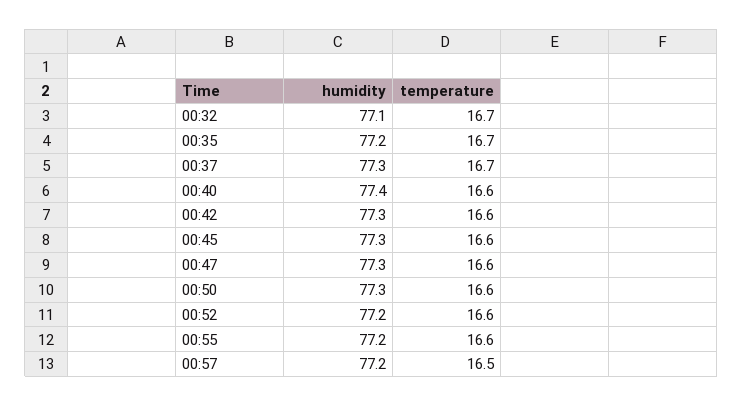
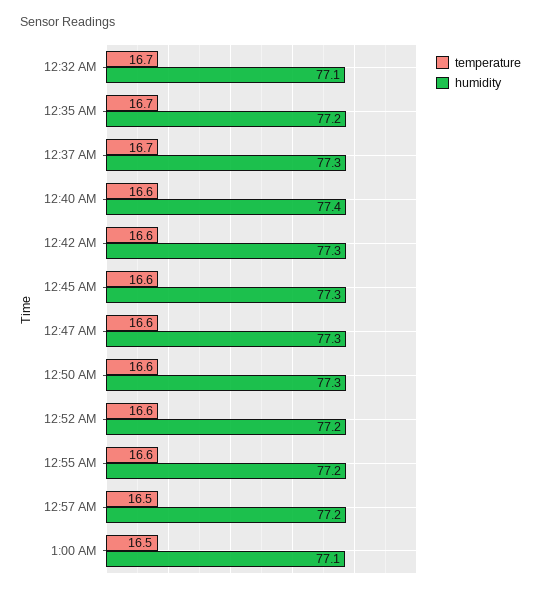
temperature, 1:00 AM: none -> 16.5
humidity, 1:00 AM: none -> 77.1

